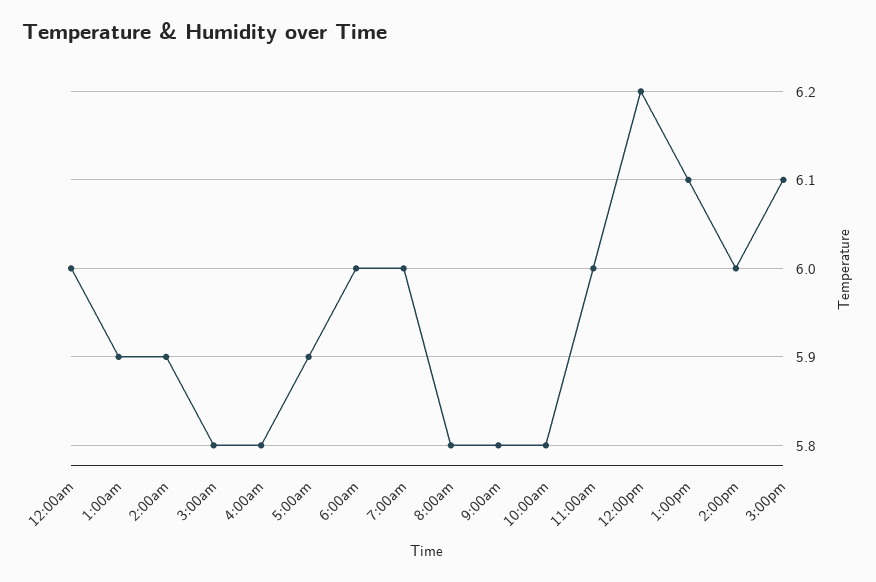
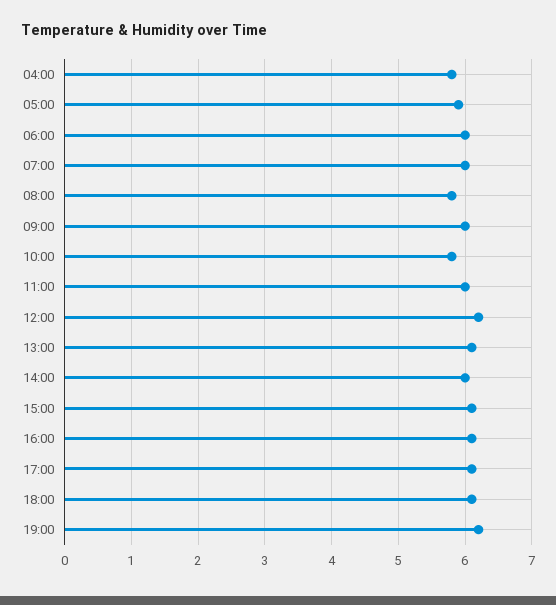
12:00am: 6 -> none
1:00am: 5.9 -> none
2:00am: 5.9 -> none
3:00am: 5.8 -> none
9:00am: 5.8 -> 6
16:00: none -> 6.1
17:00: none -> 6.1
18:00: none -> 6.1
19:00: none -> 6.2

